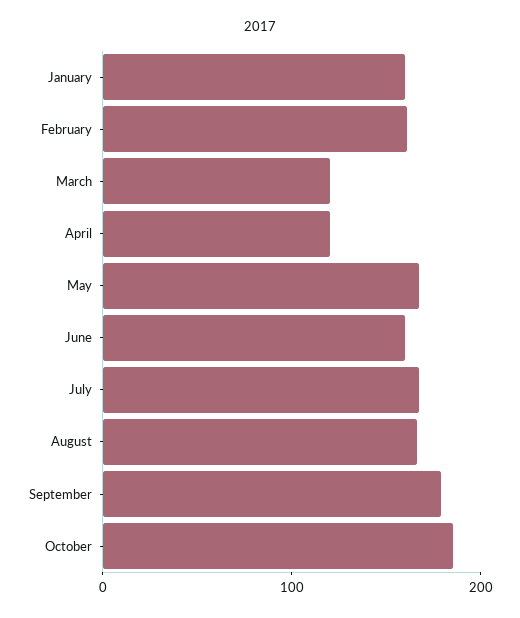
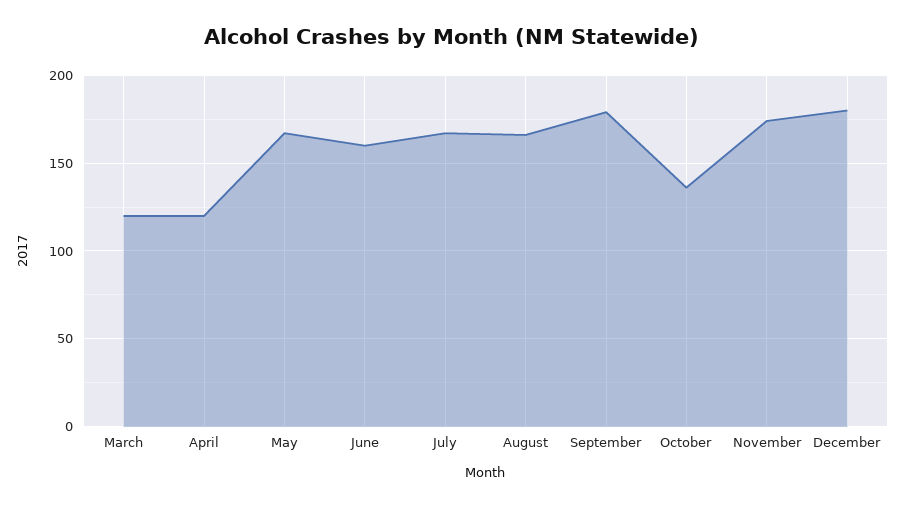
January: 160 -> none
February: 160 -> none
October: 180 -> 135
November: none -> 175
December: none -> 180

